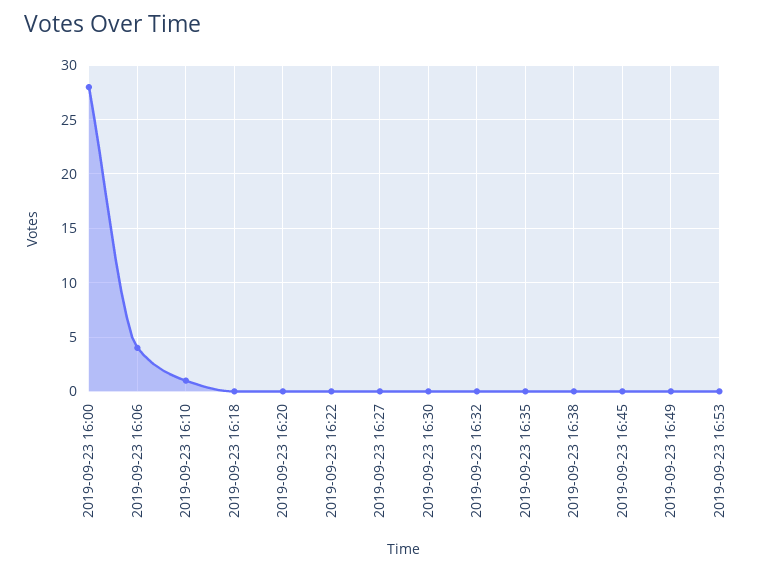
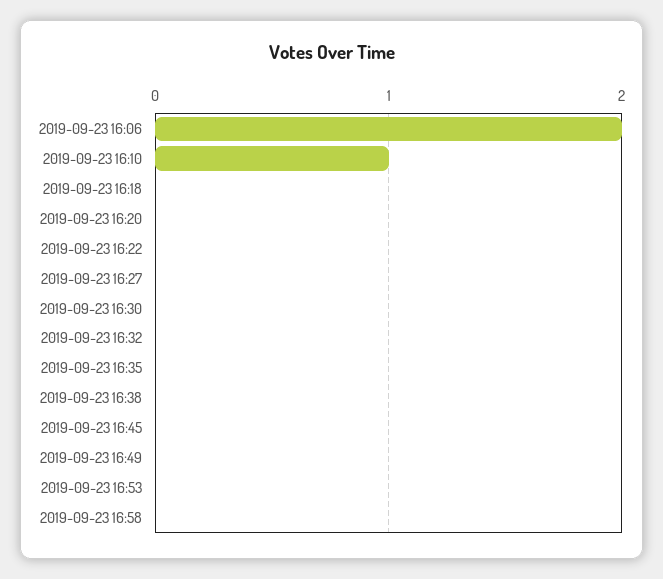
2019-09-23 16:00: 28 -> none
2019-09-23 16:06: 4 -> 2
2019-09-23 16:58: none -> 0

